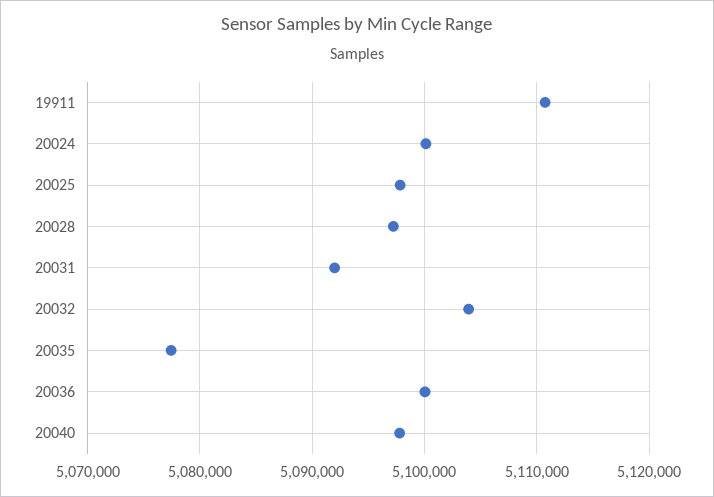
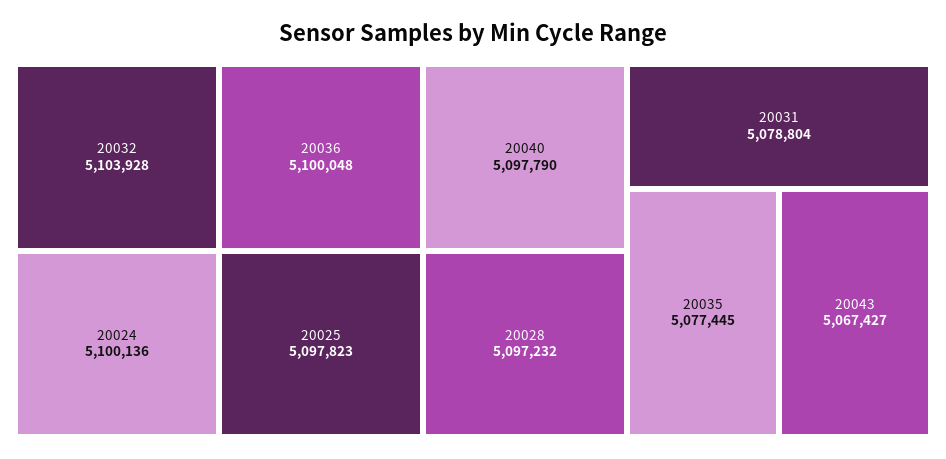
19911: 5111000 -> none
20031: 5092000 -> 5078804
20043: none -> 5067427

